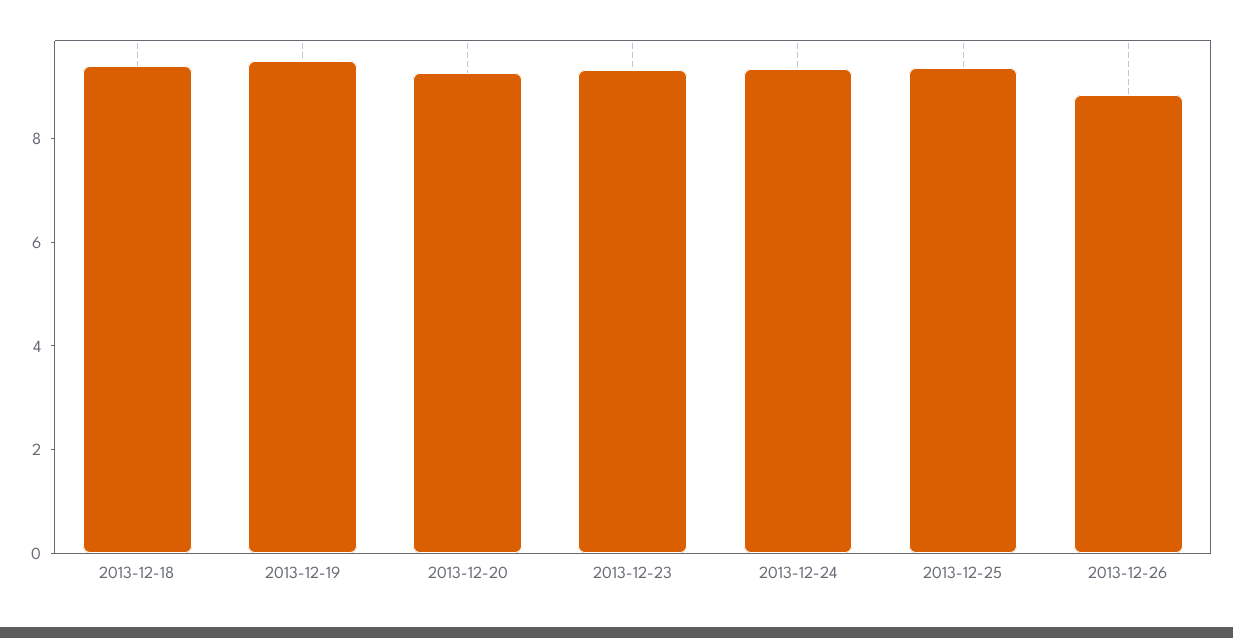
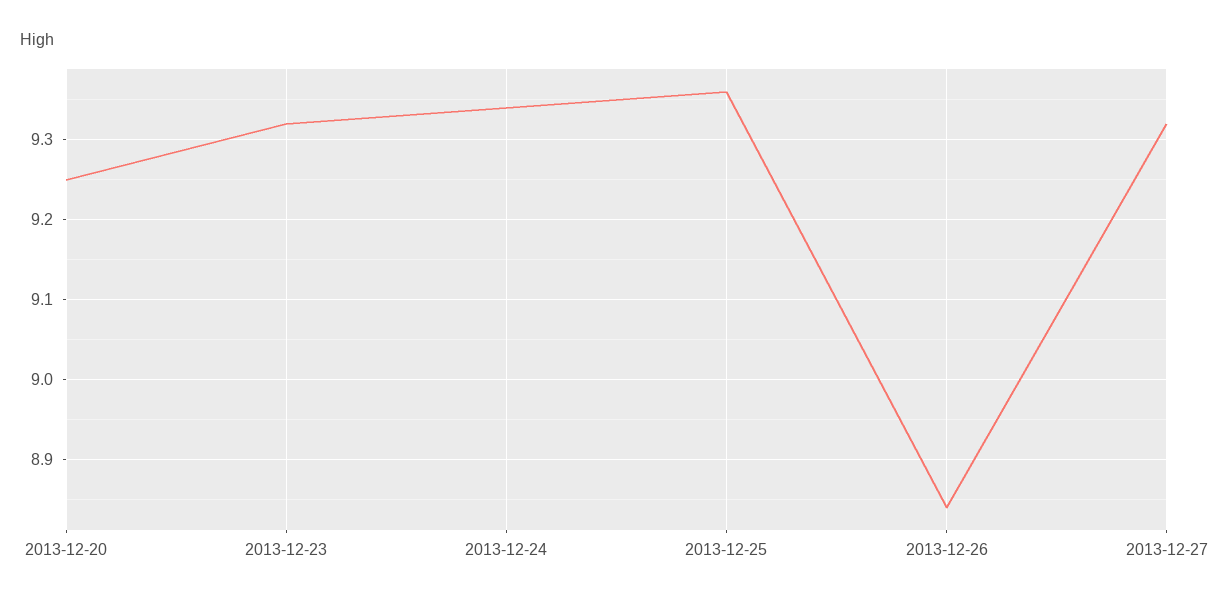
2013-12-18: 9.5 -> none
2013-12-19: 9.5 -> none
2013-12-27: none -> 9.32

